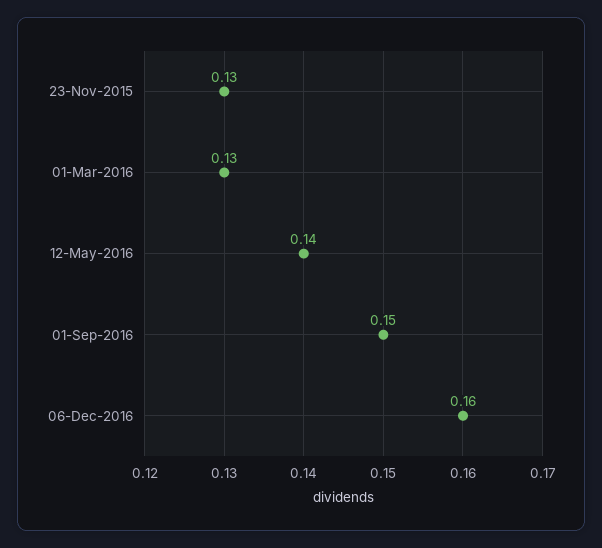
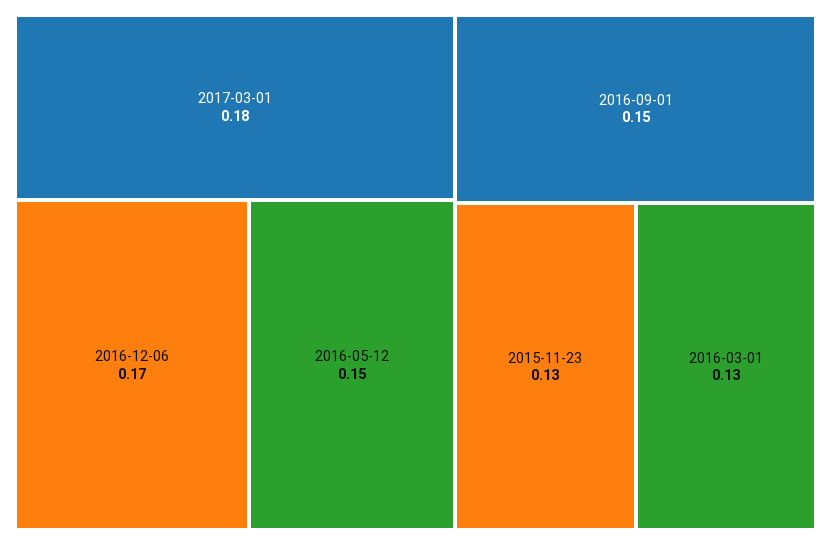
12-May-2016: 0.14 -> 0.15
06-Dec-2016: 0.16 -> 0.17
2017-03-01: none -> 0.18

